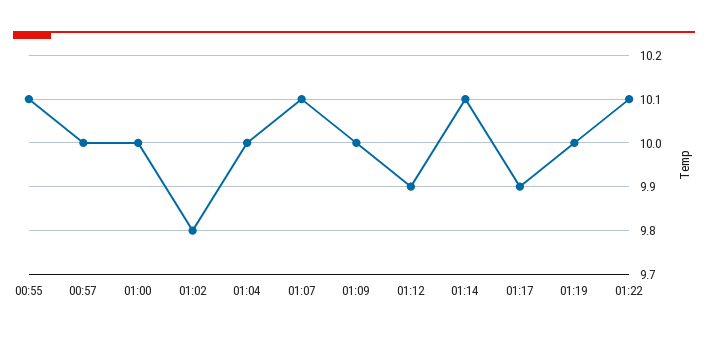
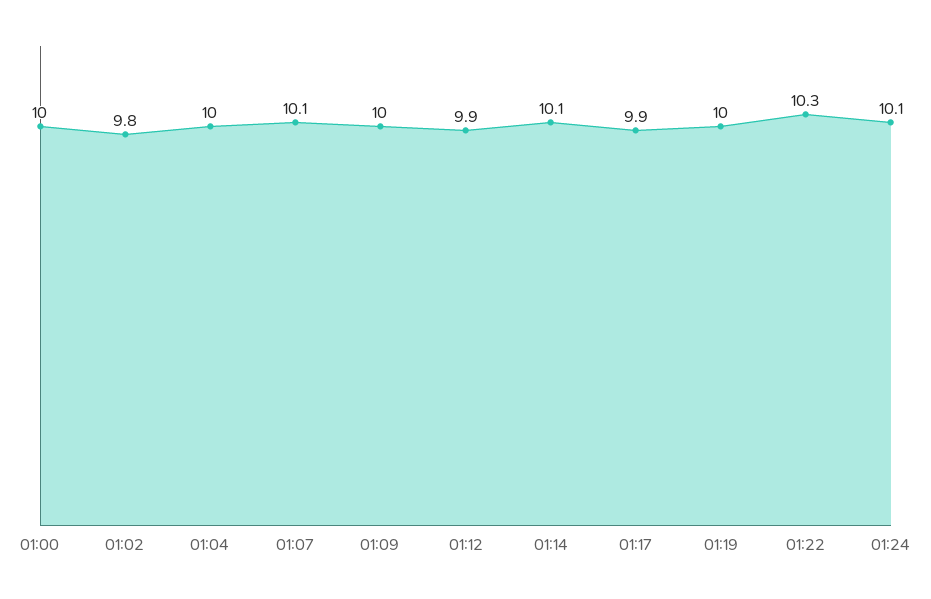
00:55: 10.1 -> none
00:57: 10 -> none
01:22: 10.1 -> 10.3
01:24: none -> 10.1

